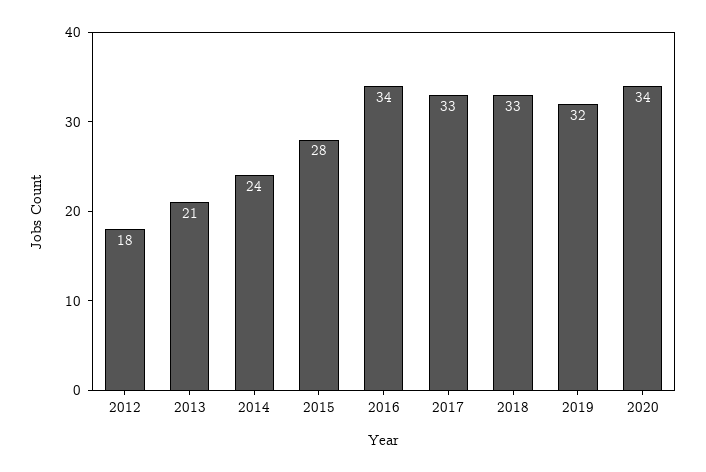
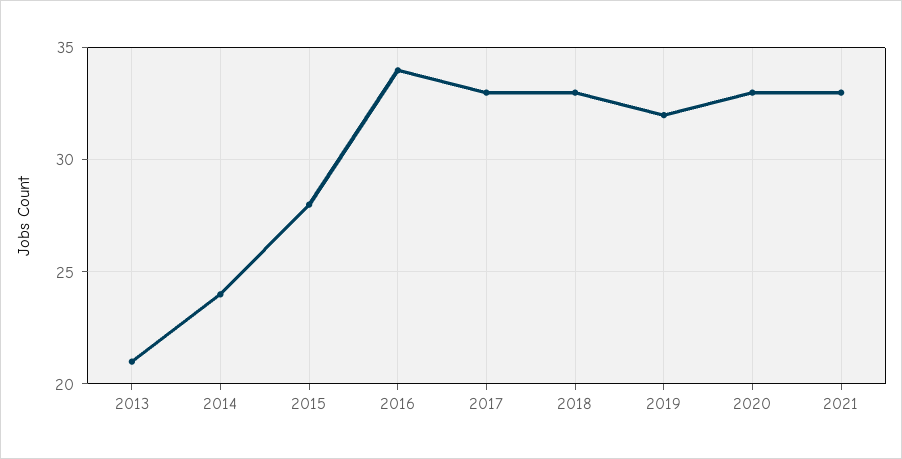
2012: 18 -> none
2020: 34 -> 33
2021: none -> 33

